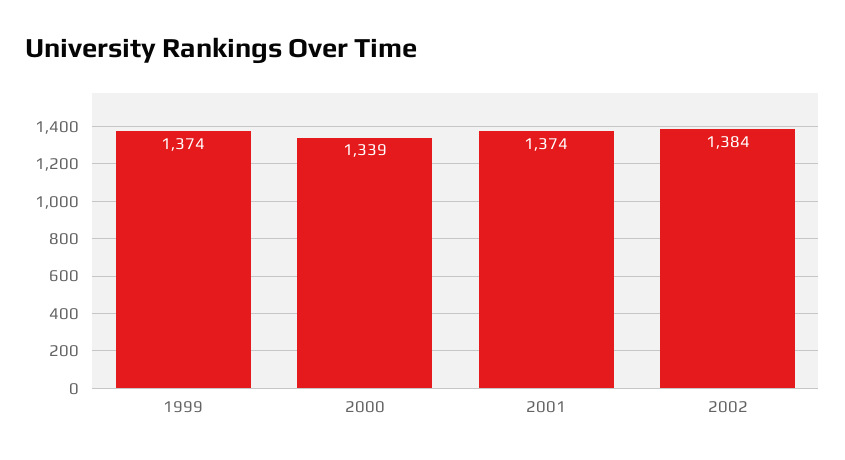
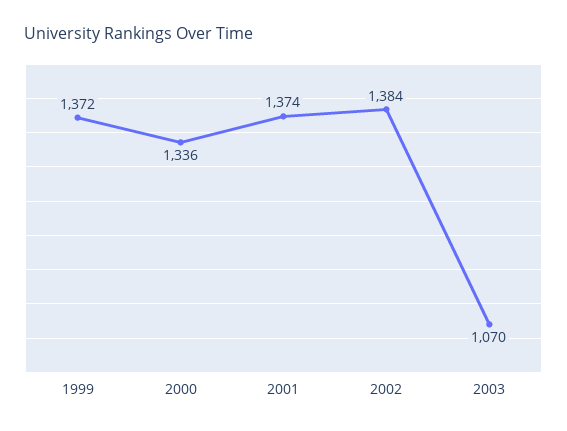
1999: 1374 -> 1372
2000: 1339 -> 1336
2003: none -> 1070

